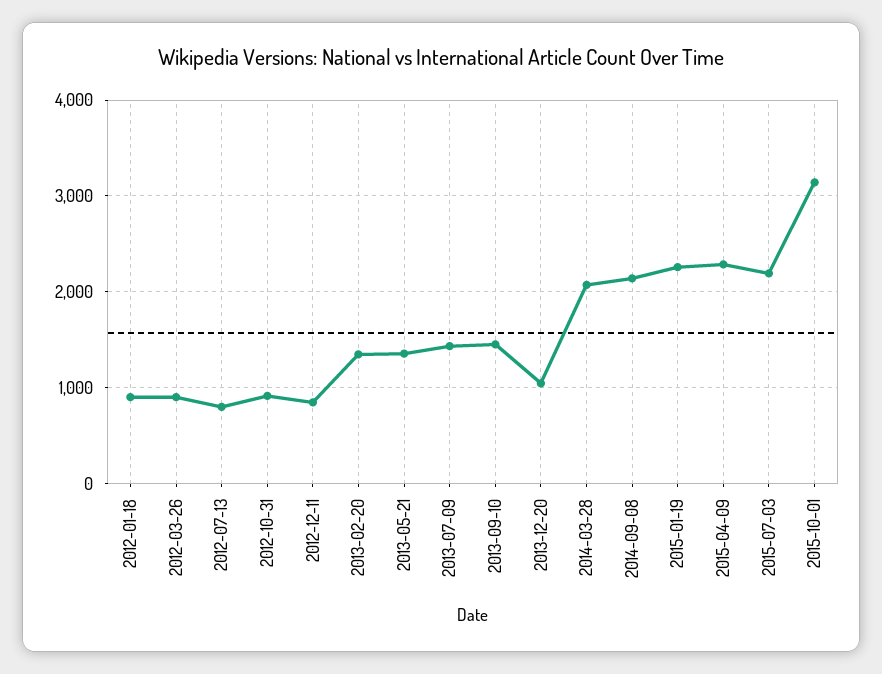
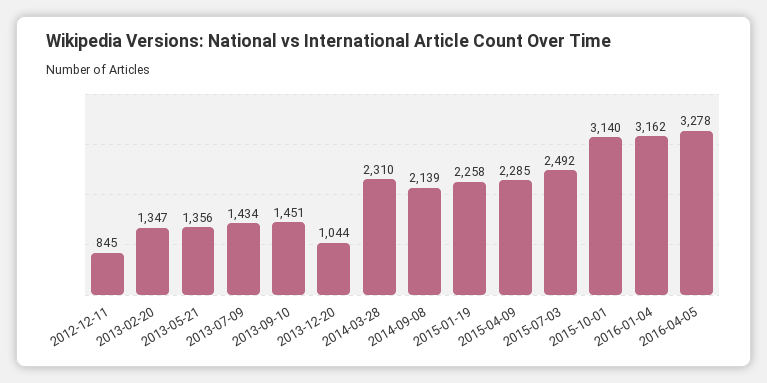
2012-01-18: 900 -> none
2012-03-26: 900 -> none
2012-07-13: 800 -> none
2012-10-31: 900 -> none
2014-03-28: 2100 -> 2310
2015-07-03: 2200 -> 2492
2016-01-04: none -> 3162
2016-04-05: none -> 3278

